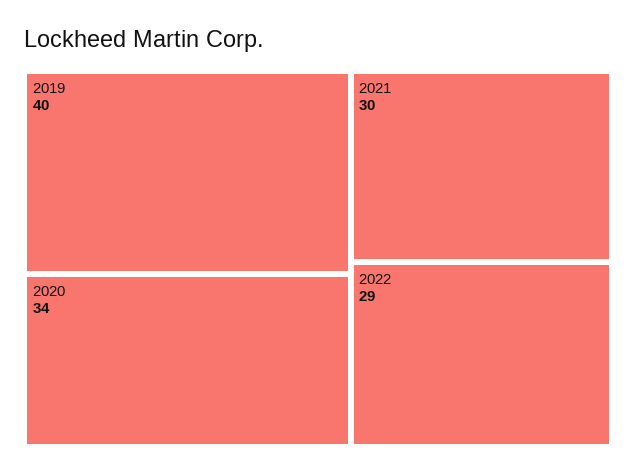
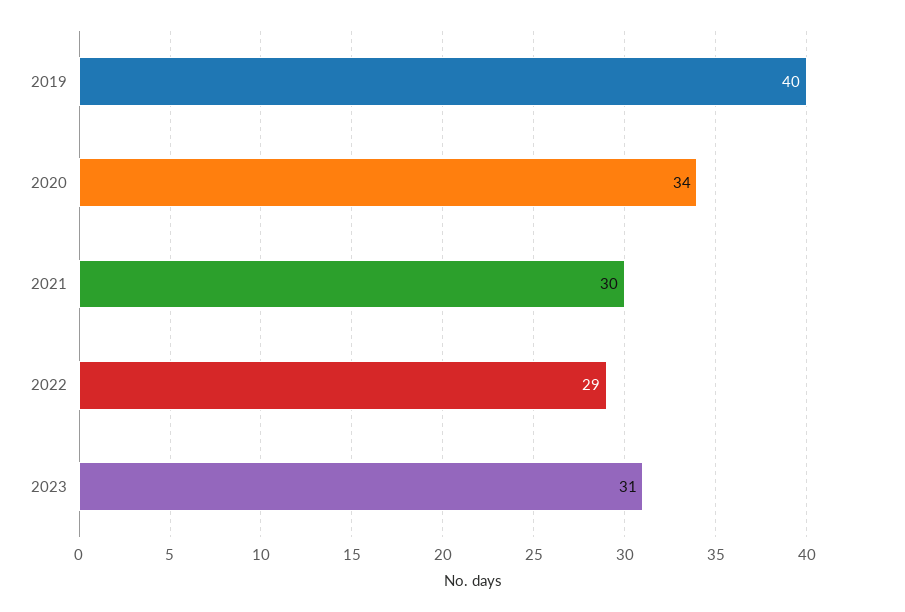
2023: none -> 31

